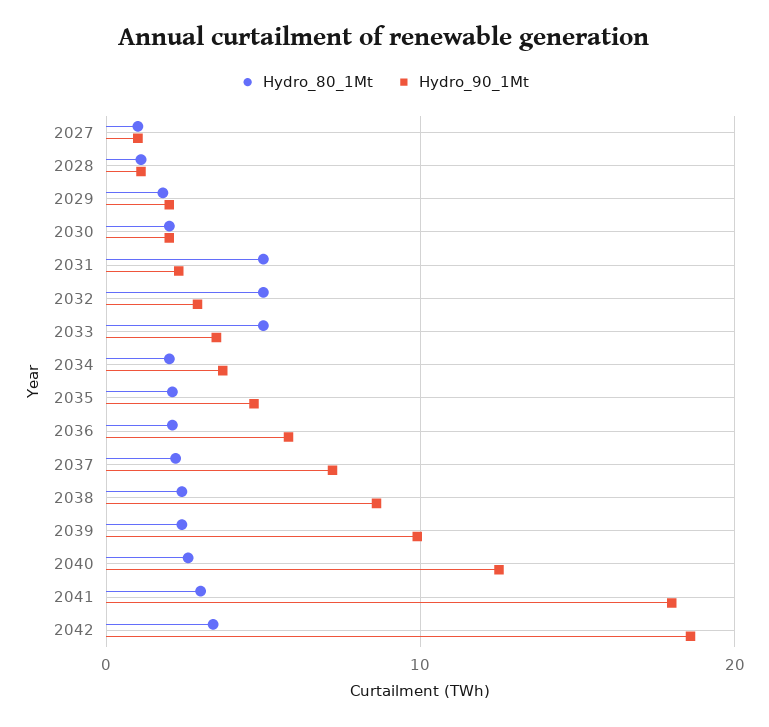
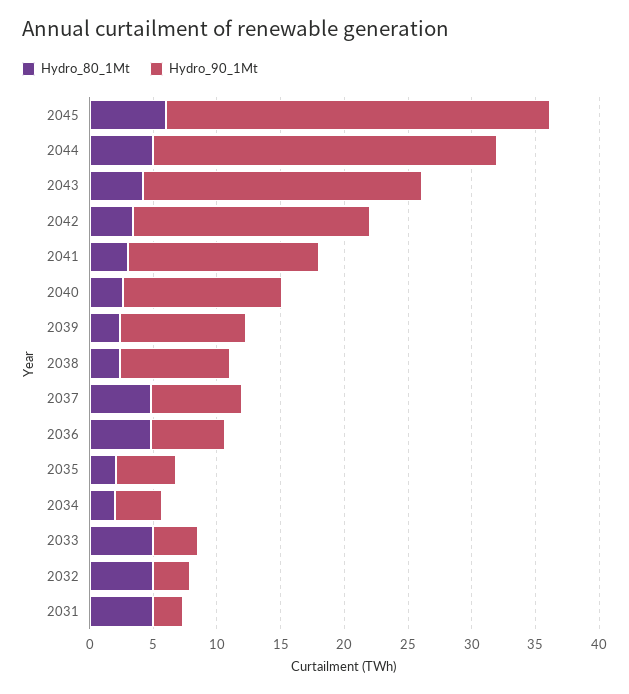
Hydro_80_1Mt, 2027: 1 -> none
Hydro_90_1Mt, 2027: 1 -> none
Hydro_80_1Mt, 2028: 1 -> none
Hydro_90_1Mt, 2028: 1 -> none
Hydro_80_1Mt, 2029: 2 -> none
Hydro_90_1Mt, 2029: 2 -> none
Hydro_80_1Mt, 2030: 2 -> none
Hydro_90_1Mt, 2030: 2 -> none
Hydro_80_1Mt, 2036: 2 -> 5
Hydro_80_1Mt, 2037: 2 -> 5
Hydro_90_1Mt, 2041: 18 -> 15
Hydro_80_1Mt, 2045: none -> 6
Hydro_90_1Mt, 2045: none -> 30
Hydro_80_1Mt, 2044: none -> 5
Hydro_90_1Mt, 2044: none -> 27
Hydro_80_1Mt, 2043: none -> 4
Hydro_90_1Mt, 2043: none -> 22

